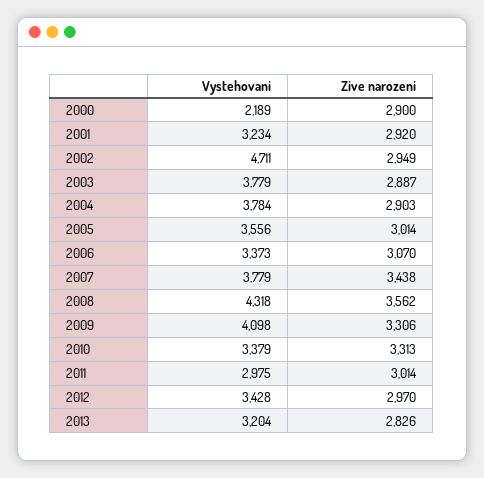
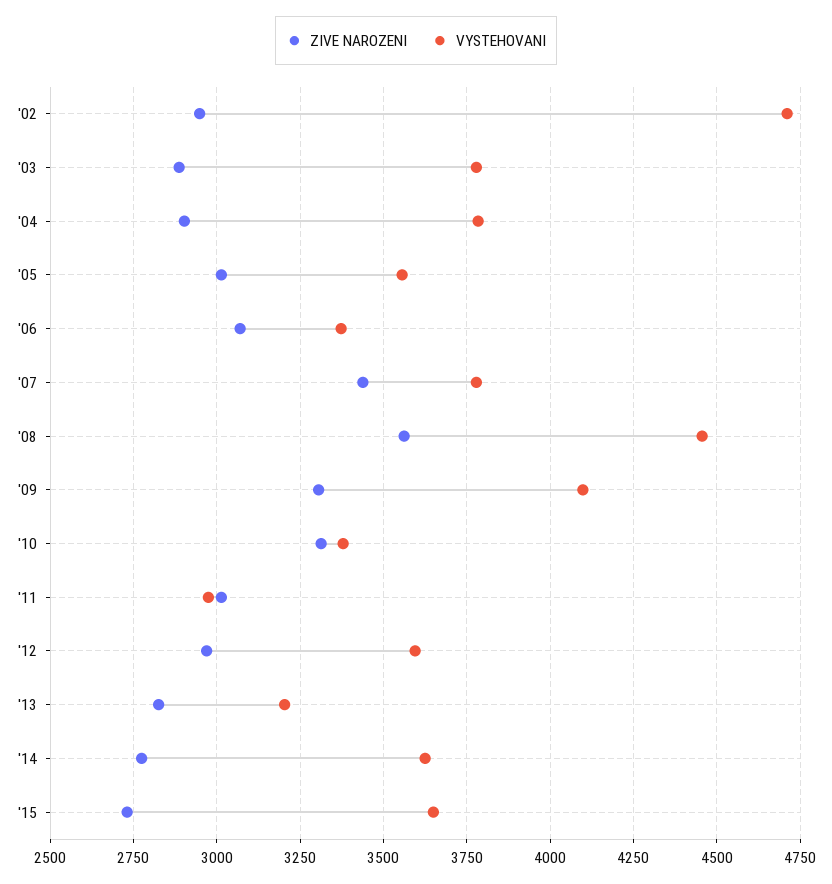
Vystehovani, 2000: 2189 -> none
Zive narozeni, 2000: 2900 -> none
Vystehovani, 2001: 3234 -> none
Zive narozeni, 2001: 2920 -> none
Vystehovani, 2008: 4318 -> 4450
Vystehovani, 2012: 3428 -> 3600
Zive narozeni, '14: none -> 2775
Vystehovani, '14: none -> 3625
Zive narozeni, '15: none -> 2725
Vystehovani, '15: none -> 3650

